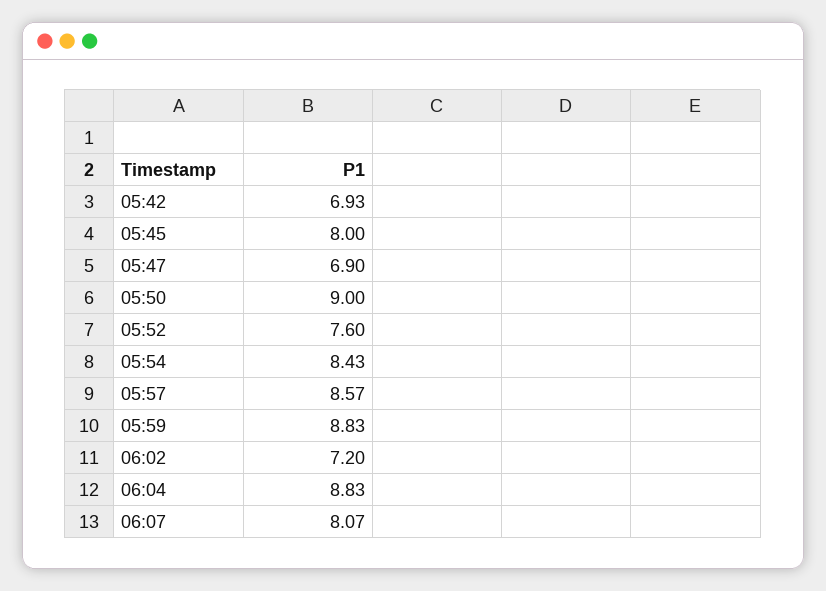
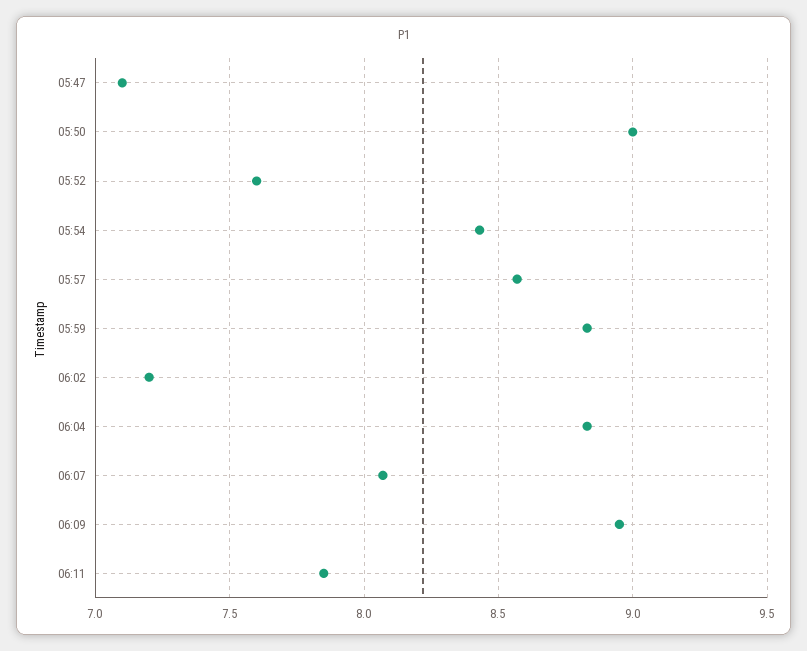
05:42: 6.93 -> none
05:45: 8 -> none
05:47: 6.9 -> 7.1
06:09: none -> 8.95
06:11: none -> 7.85

